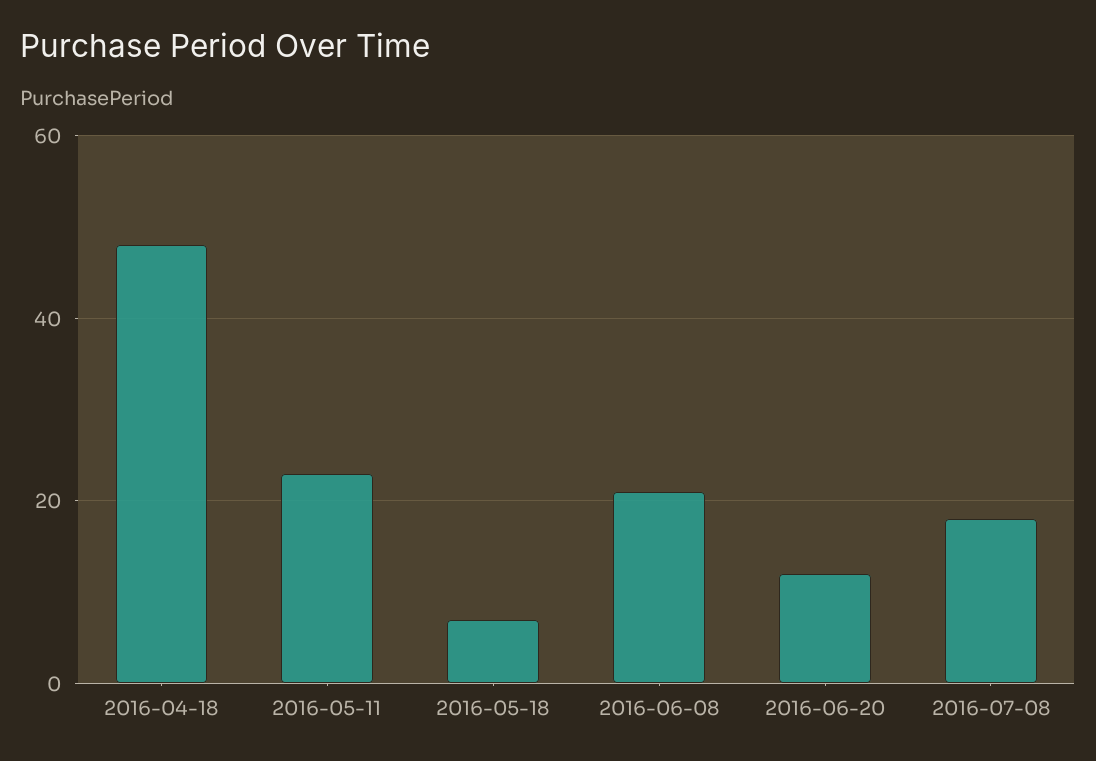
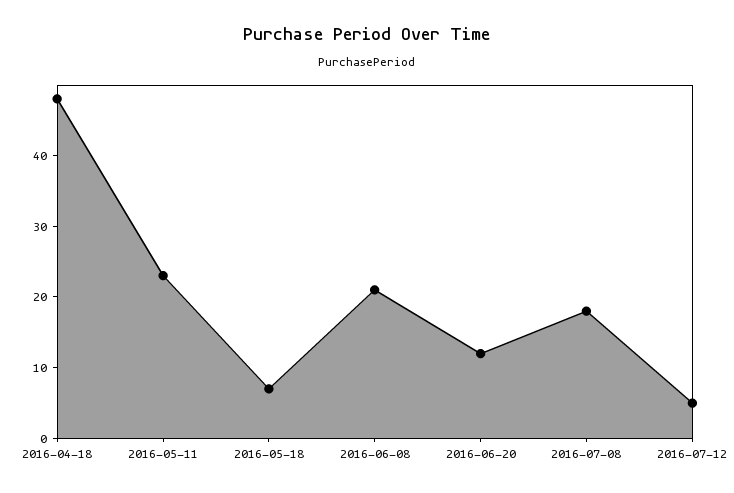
2016-07-12: none -> 5

